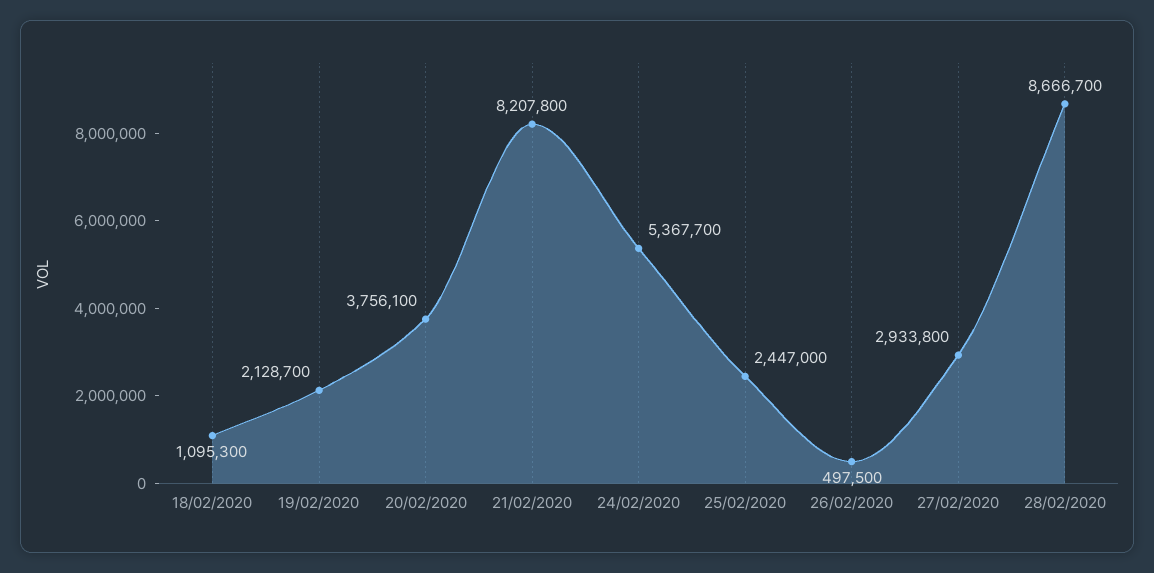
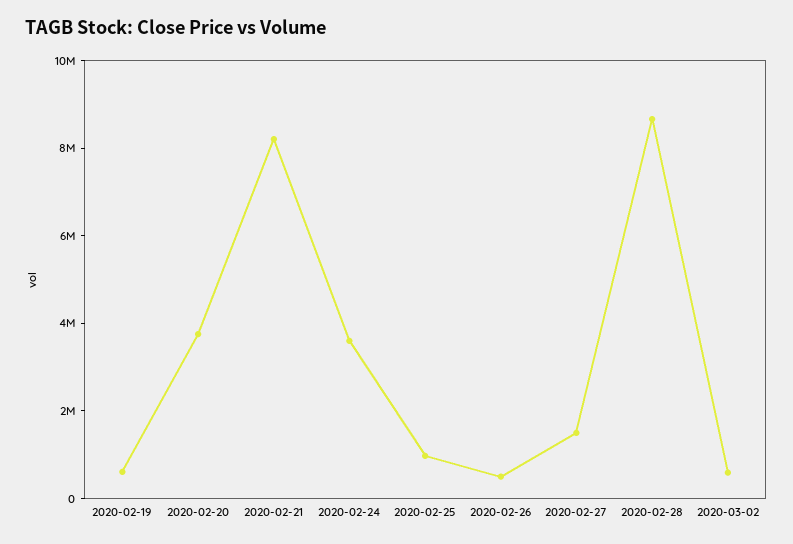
18/02/2020: 1095300 -> none
19/02/2020: 2128700 -> 500000
24/02/2020: 5367700 -> 3500000
25/02/2020: 2447000 -> 1000000
27/02/2020: 2933800 -> 1500000
2020-03-02: none -> 500000

